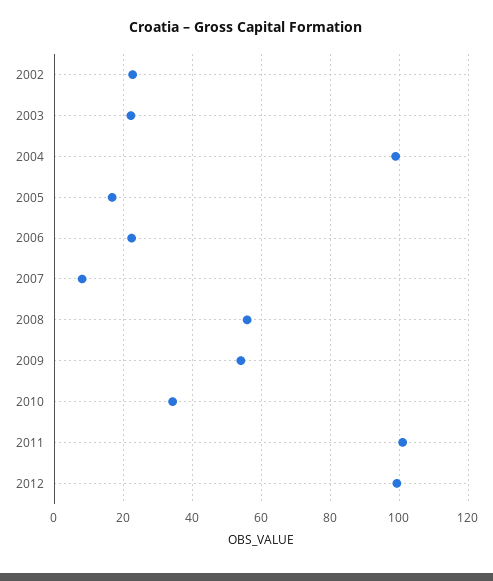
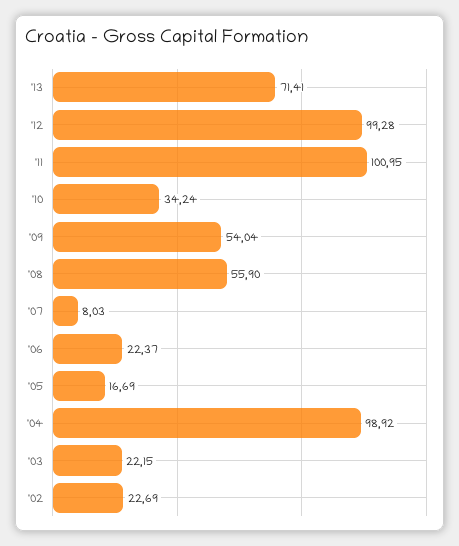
'13: none -> 71.41

